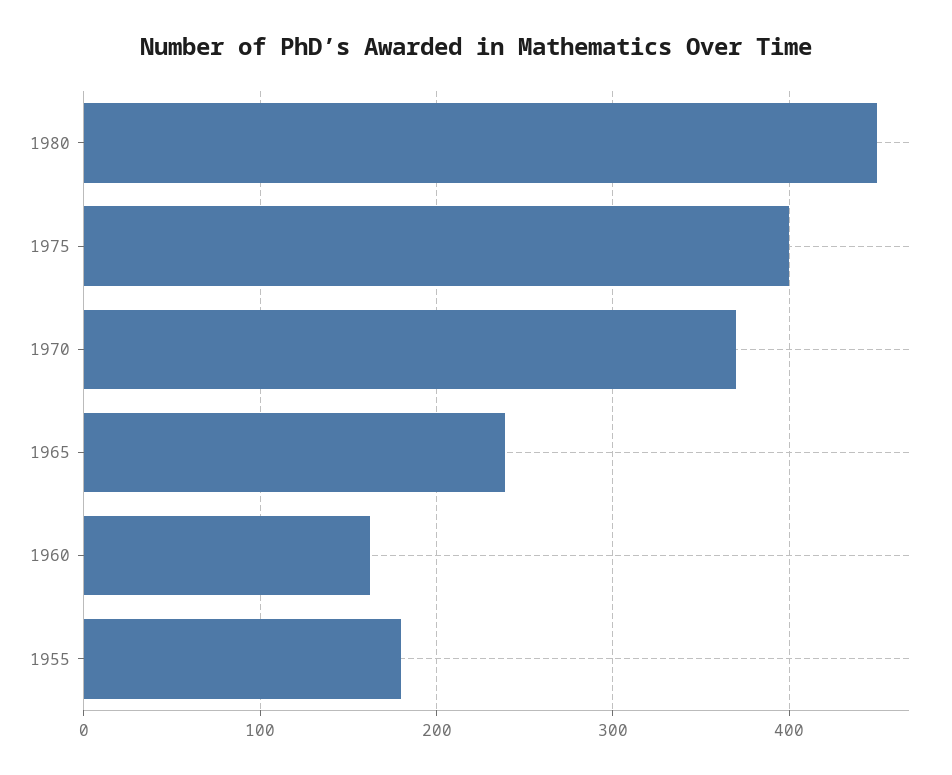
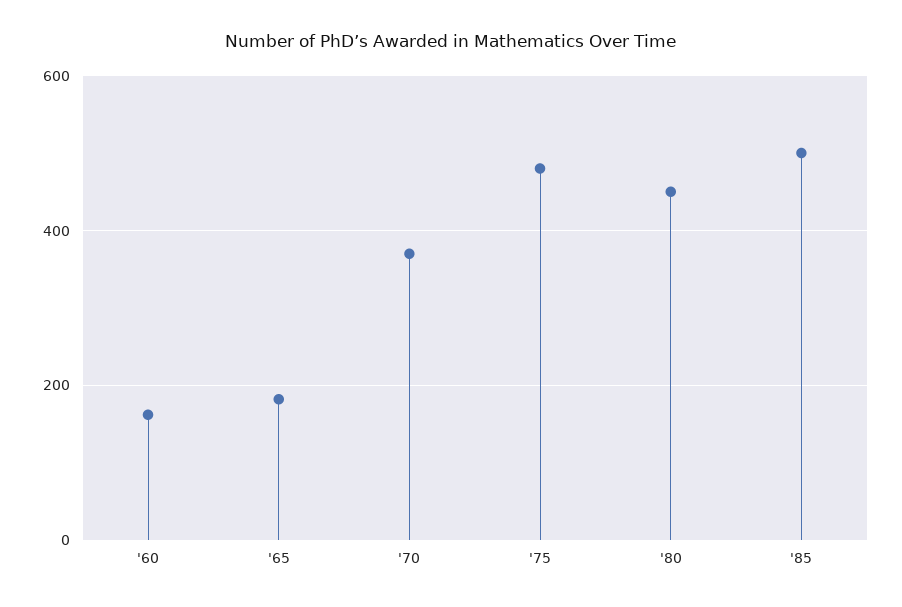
1975: 400 -> 480
1965: 240 -> 180
1955: 180 -> none
'85: none -> 500

